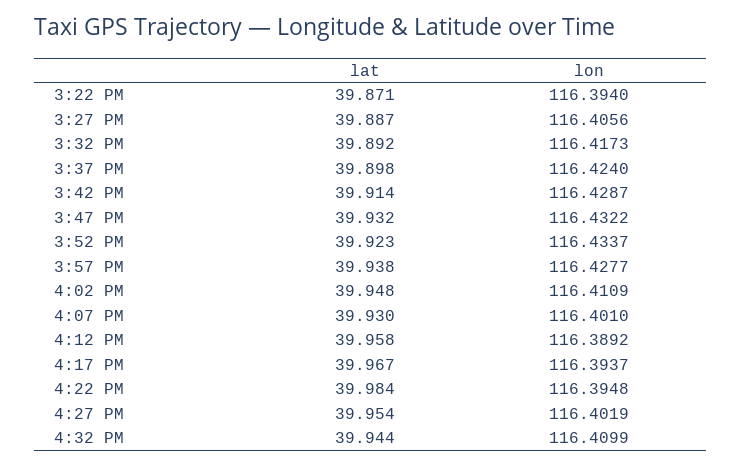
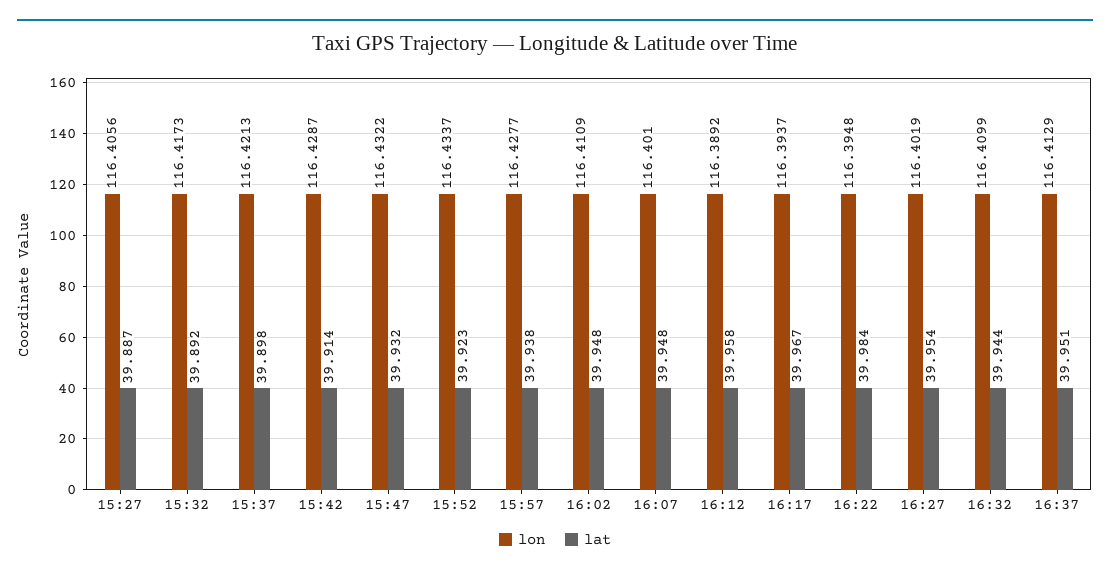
lat, 3:22 PM: 39.871 -> none
lon, 3:22 PM: 116.394 -> none
lon, 3:37 PM: 116.424 -> 116.4213
lat, 4:07 PM: 39.93 -> 39.948
lon, 16:37: none -> 116.4129
lat, 16:37: none -> 39.951

